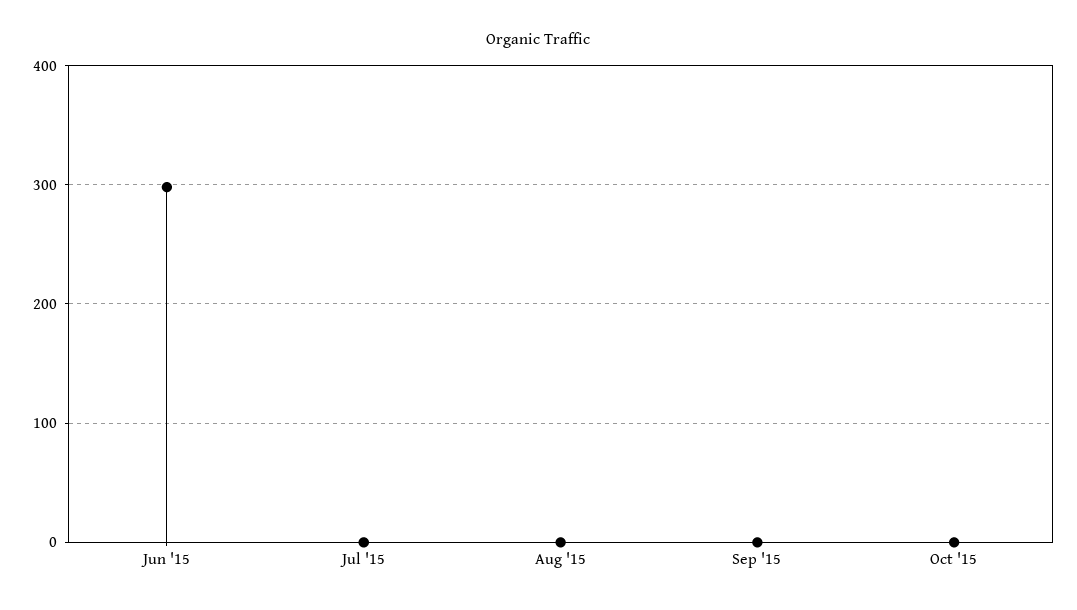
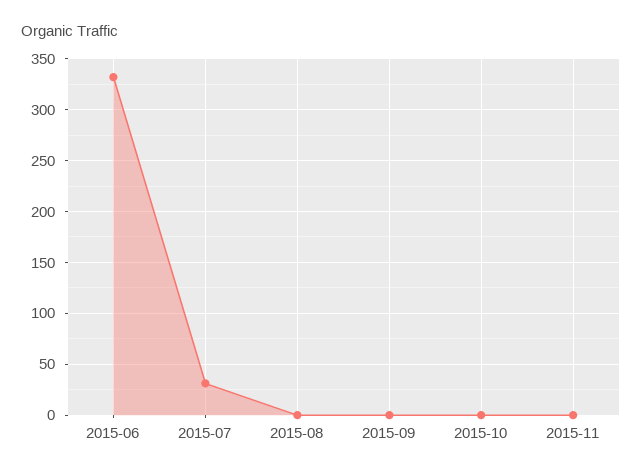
Jun '15: 300 -> 330
Jul '15: 0 -> 30
2015-11: none -> 0

